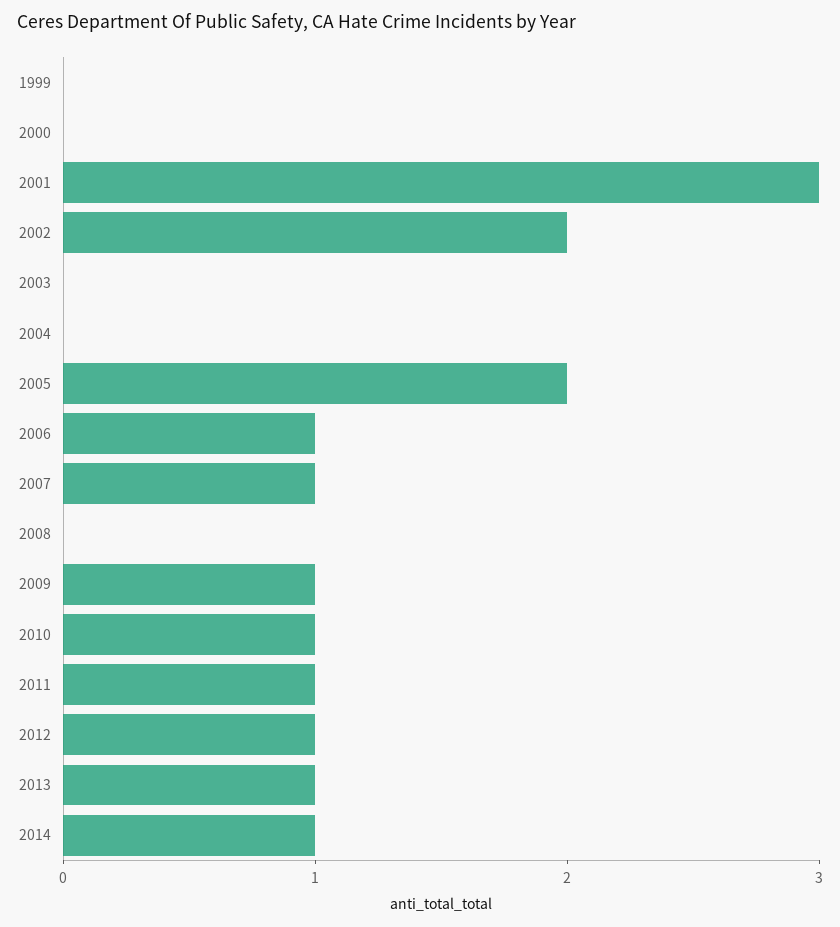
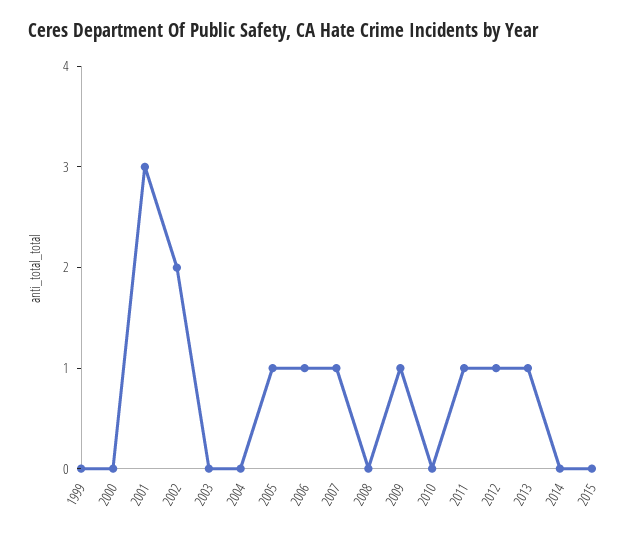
2005: 2 -> 1
2010: 1 -> 0
2014: 1 -> 0
2015: none -> 0

